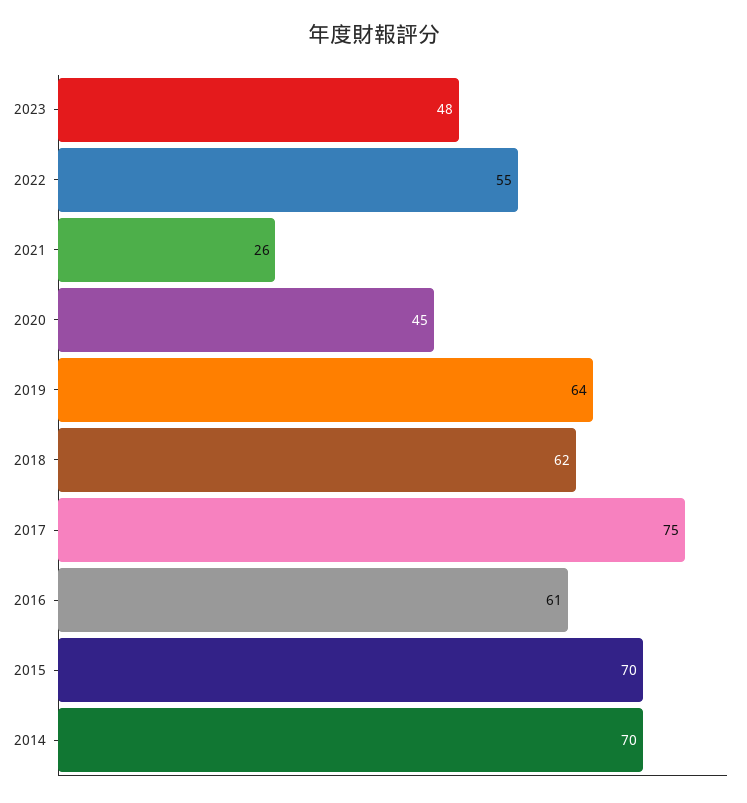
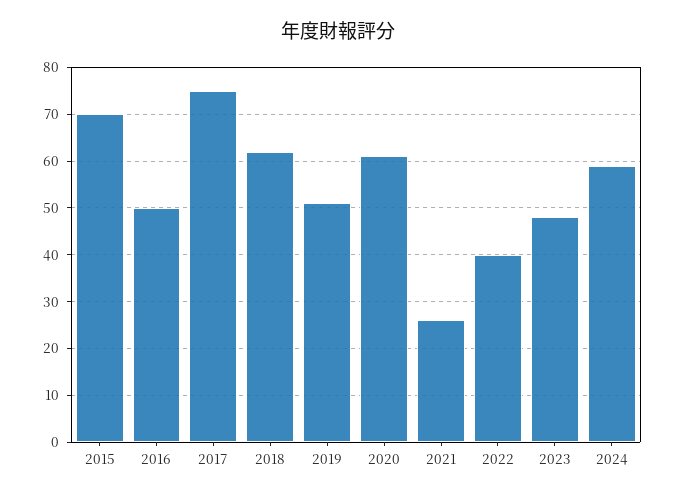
2022: 55 -> 40
2020: 45 -> 60
2019: 64 -> 50
2016: 61 -> 50
2014: 70 -> none
2024: none -> 60

